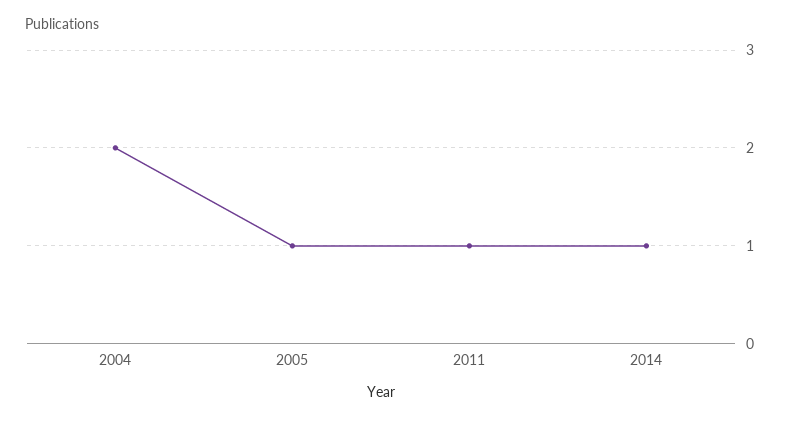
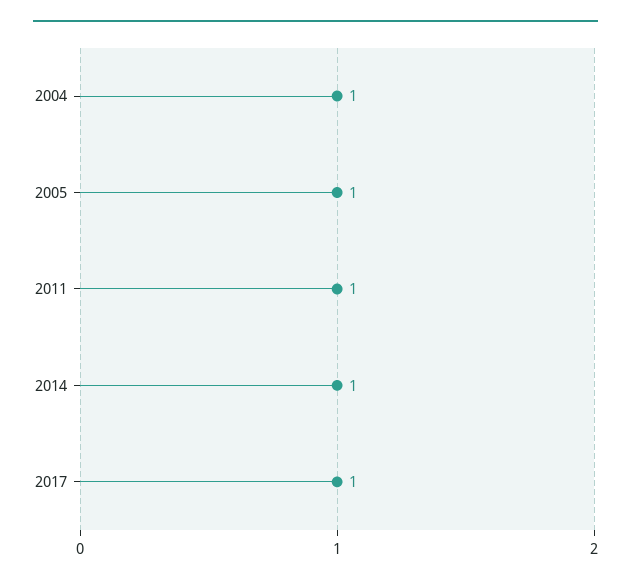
2004: 2 -> 1
2017: none -> 1

